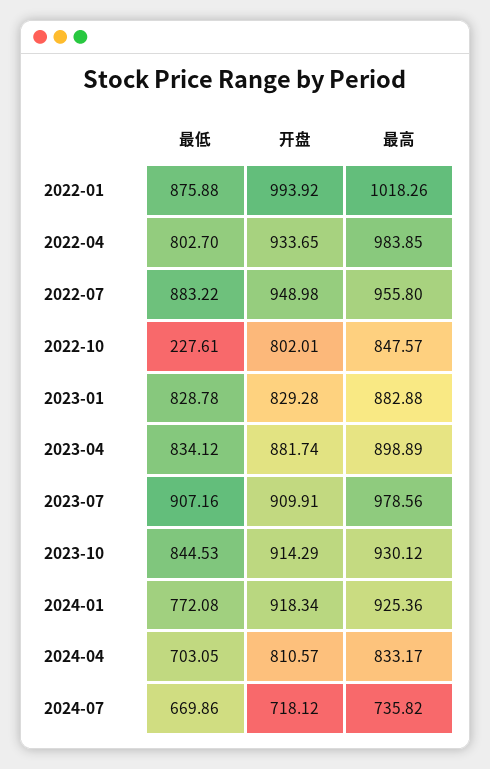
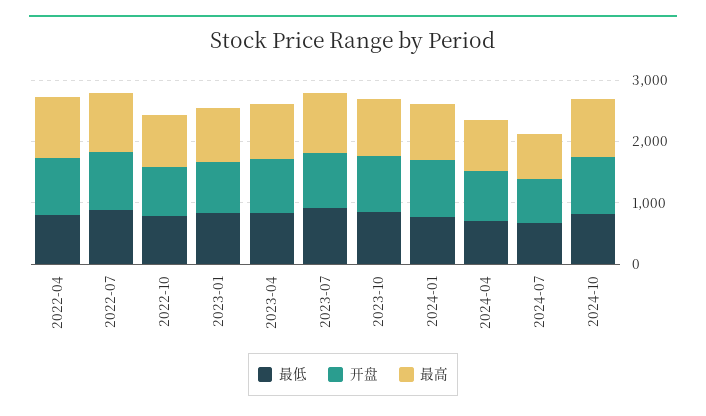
最低, 2022-01: 875.88 -> none
开盘, 2022-01: 993.92 -> none
最高, 2022-01: 1018.26 -> none
最低, 2022-10: 227.61 -> 800
最低, 2024-10: none -> 800
开盘, 2024-10: none -> 1000
最高, 2024-10: none -> 1000

